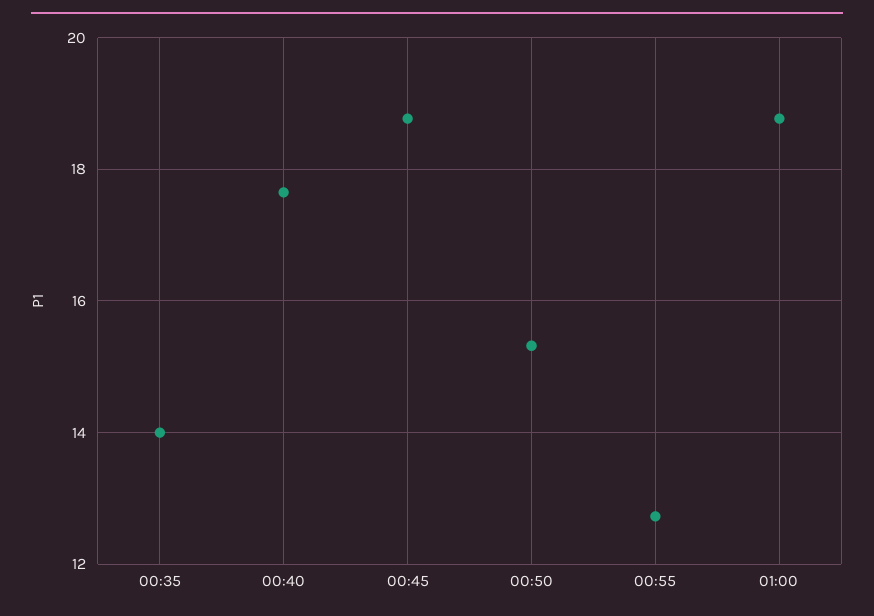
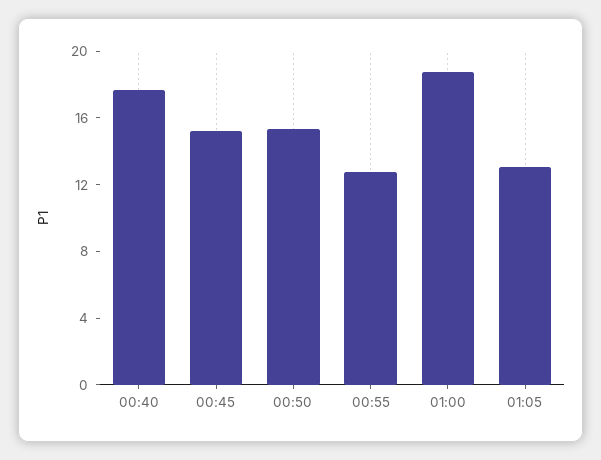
00:35: 14 -> none
00:45: 18.8 -> 15
01:05: none -> 13

